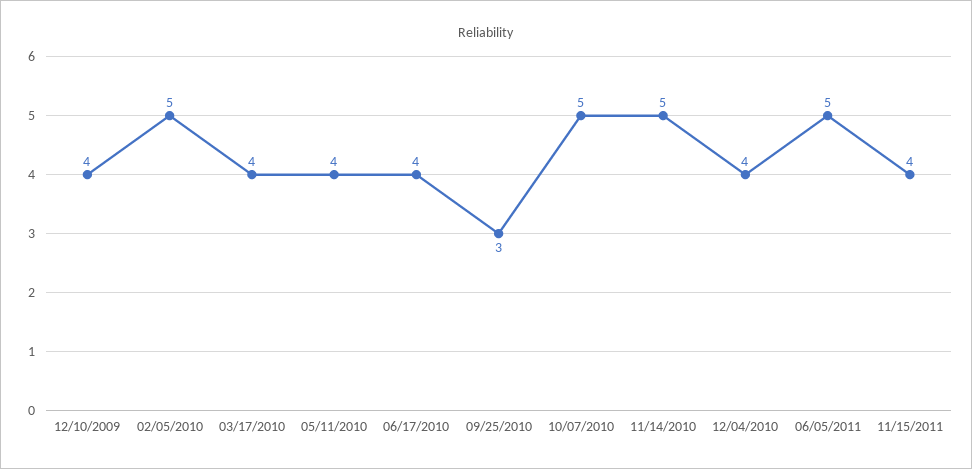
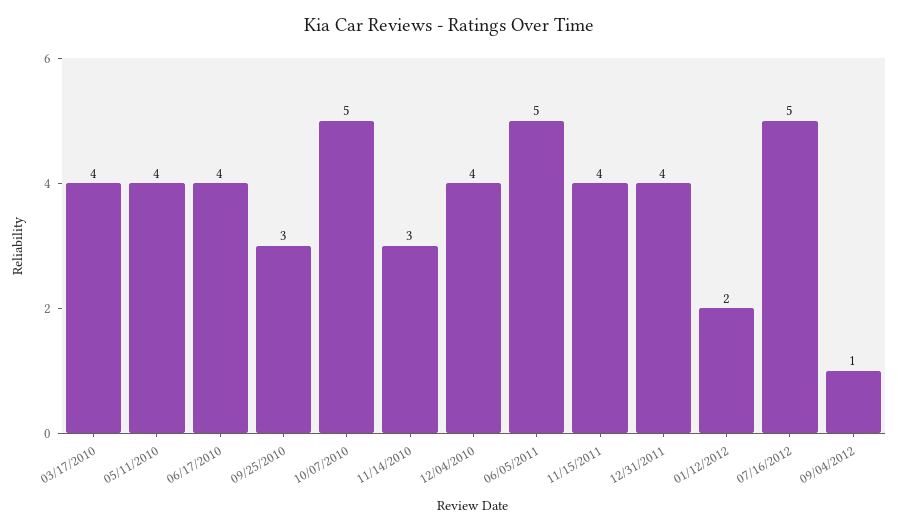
12/10/2009: 4 -> none
02/05/2010: 5 -> none
11/14/2010: 5 -> 3
12/31/2011: none -> 4
01/12/2012: none -> 2
07/16/2012: none -> 5
09/04/2012: none -> 1

